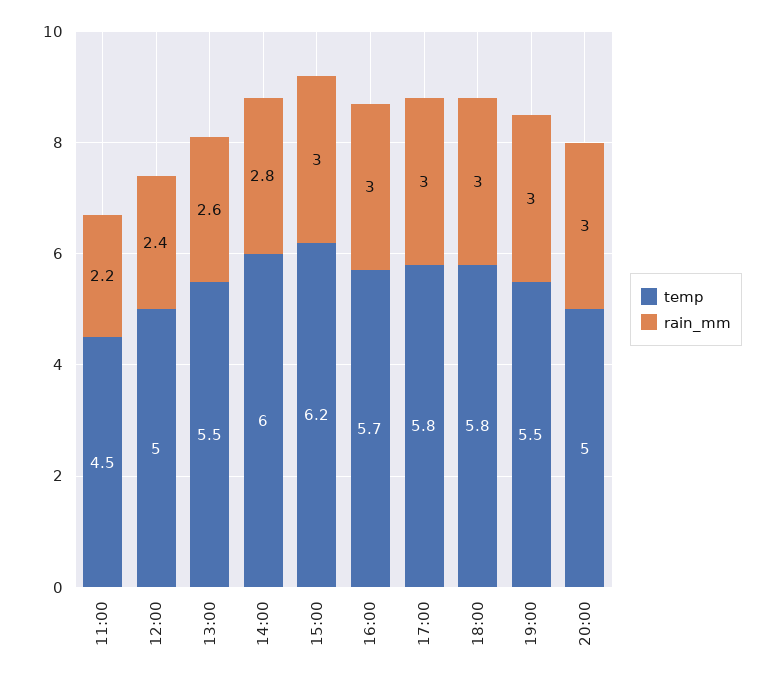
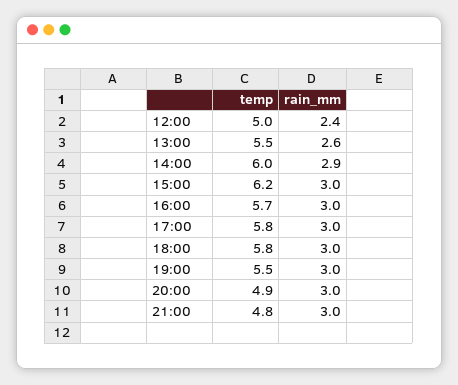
temp, 11:00: 4.5 -> none
rain_mm, 11:00: 2.2 -> none
rain_mm, 14:00: 2.8 -> 2.9
temp, 20:00: 5 -> 4.9
temp, 21:00: none -> 4.8
rain_mm, 21:00: none -> 3

